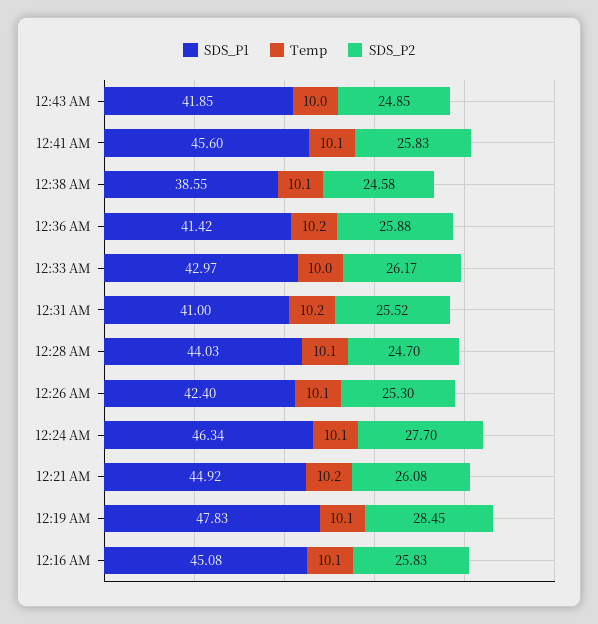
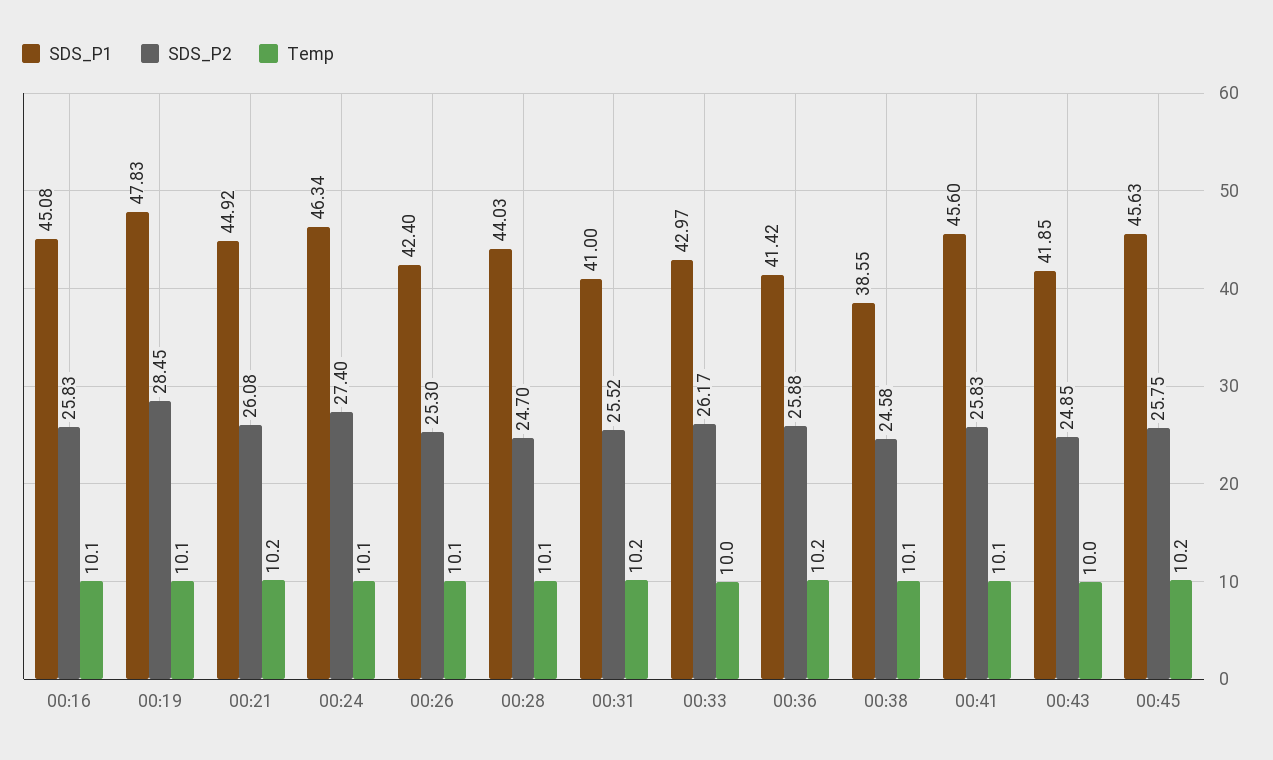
SDS_P2, 12:24 AM: 27.7 -> 27.4
SDS_P1, 00:45: none -> 45.63
SDS_P2, 00:45: none -> 25.75
Temp, 00:45: none -> 10.2

